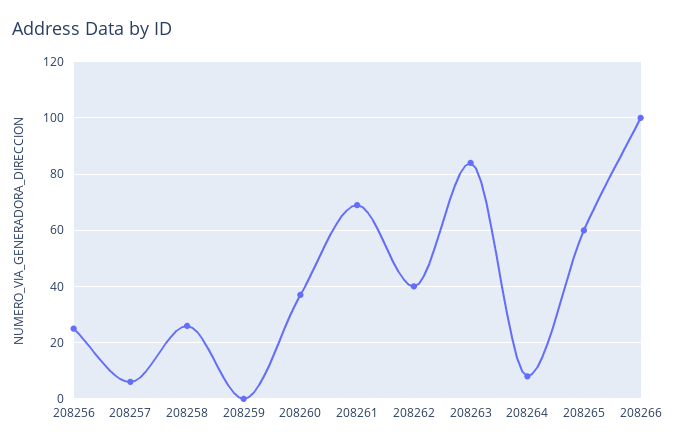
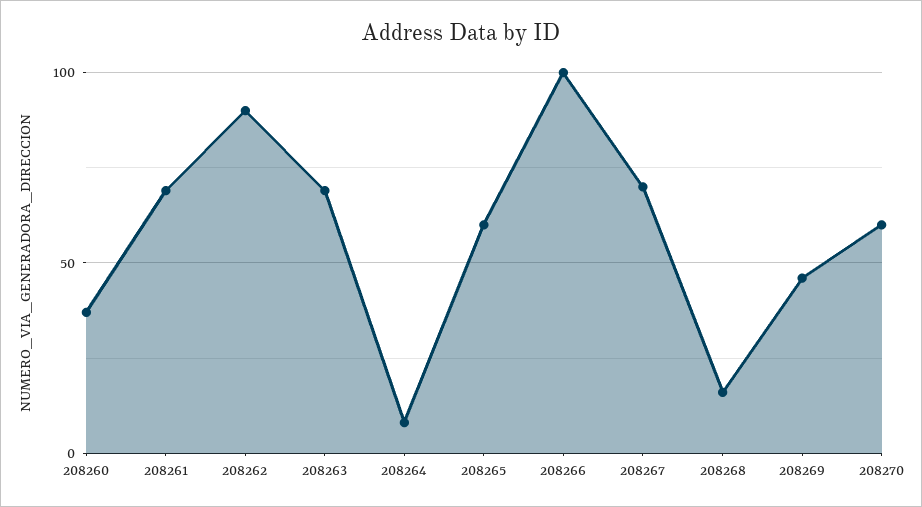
208256: 25 -> none
208257: 5 -> none
208258: 25 -> none
208259: 0 -> none
208262: 40 -> 90
208263: 85 -> 70
208267: none -> 70
208268: none -> 15
208269: none -> 45
208270: none -> 60

